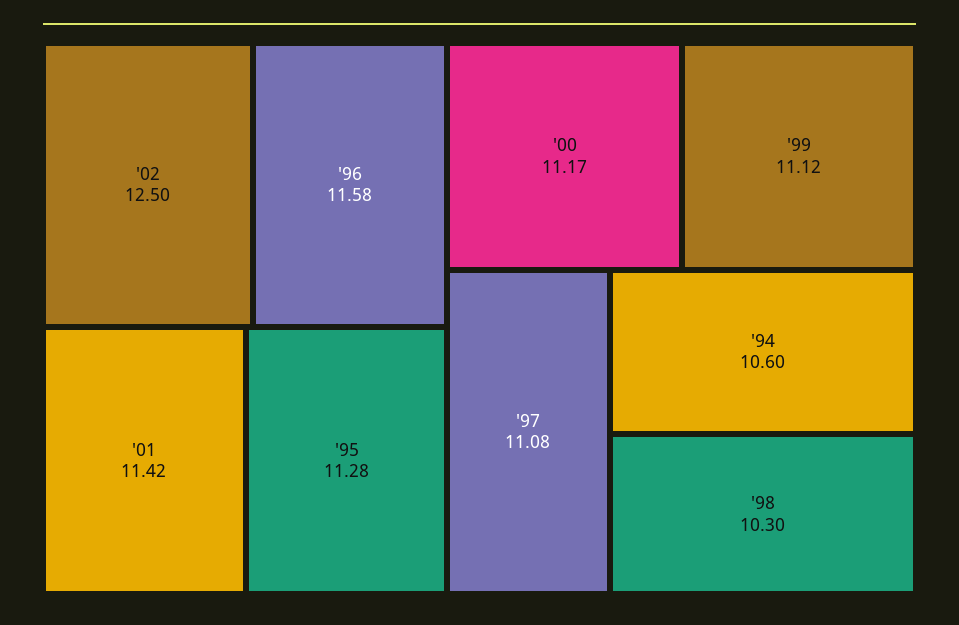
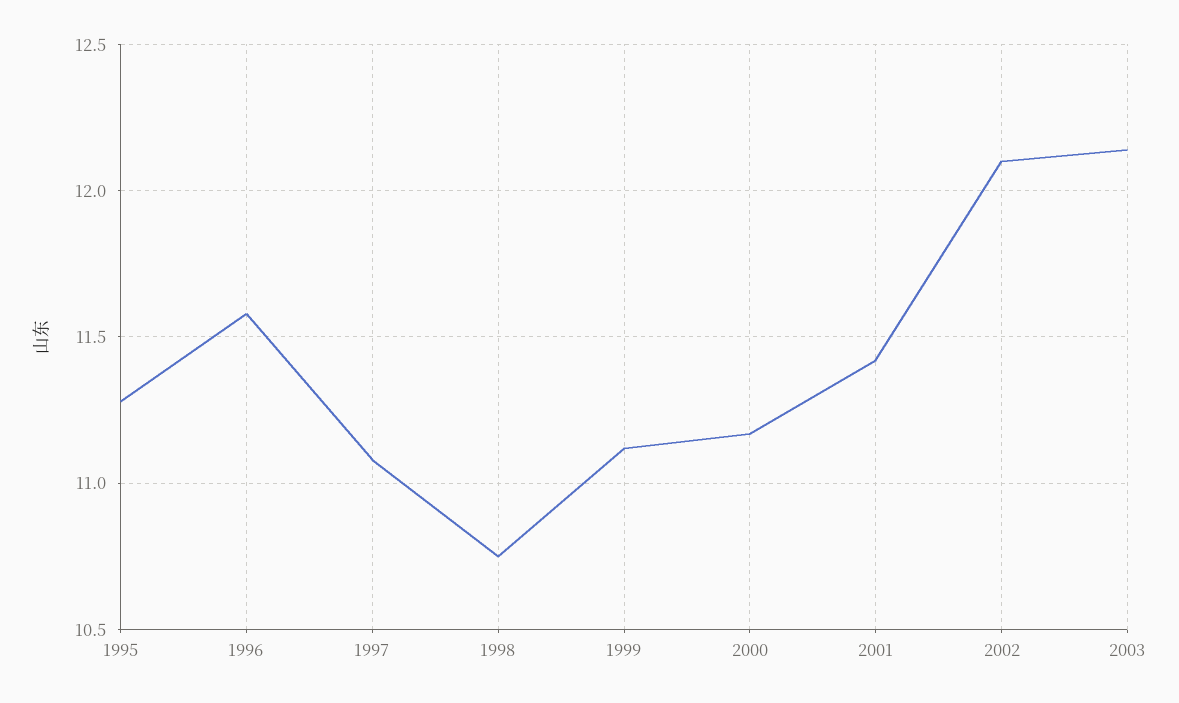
'02: 12.5 -> 12.1
'94: 10.6 -> none
'98: 10.3 -> 10.75
2003: none -> 12.15

